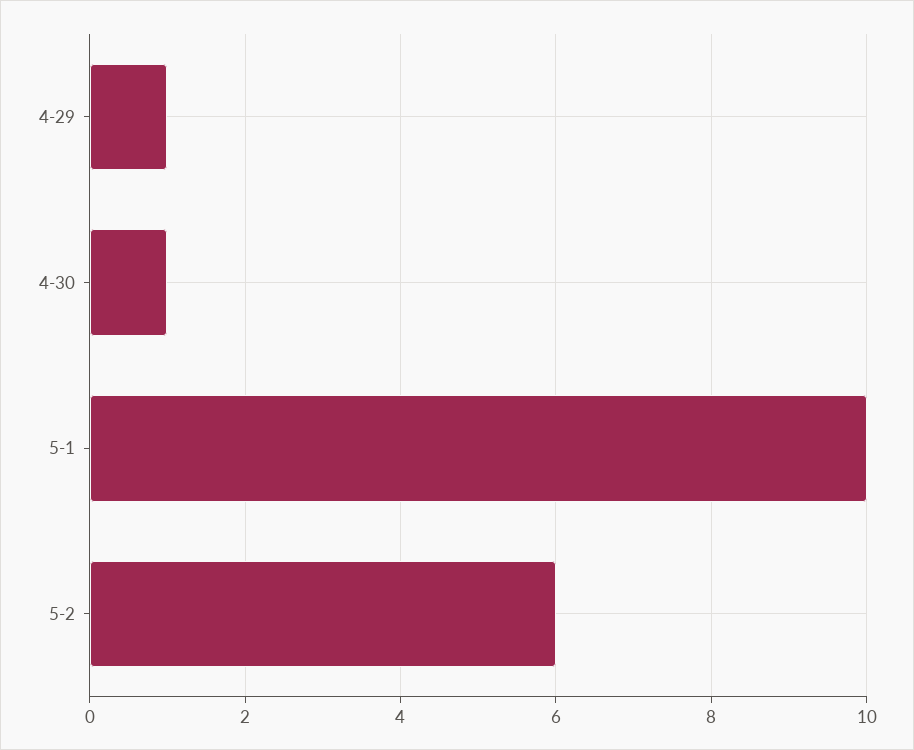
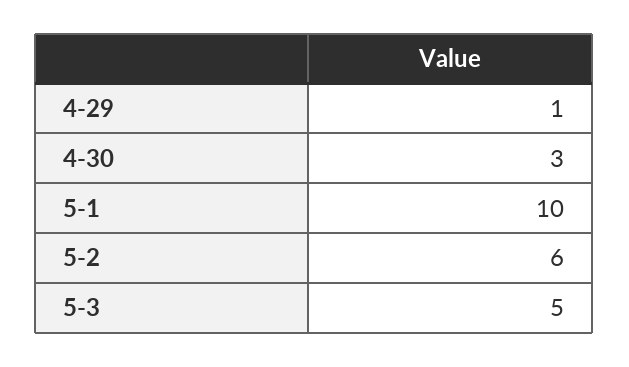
4-30: 1 -> 3
5-3: none -> 5

